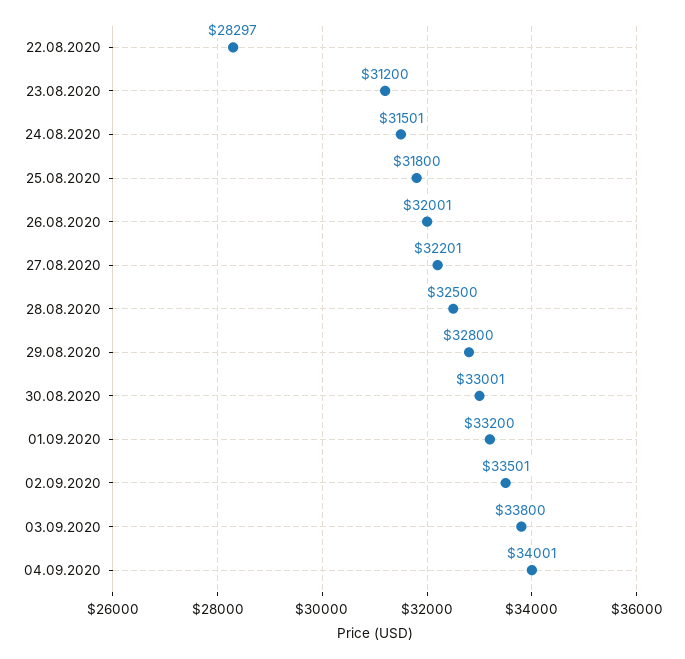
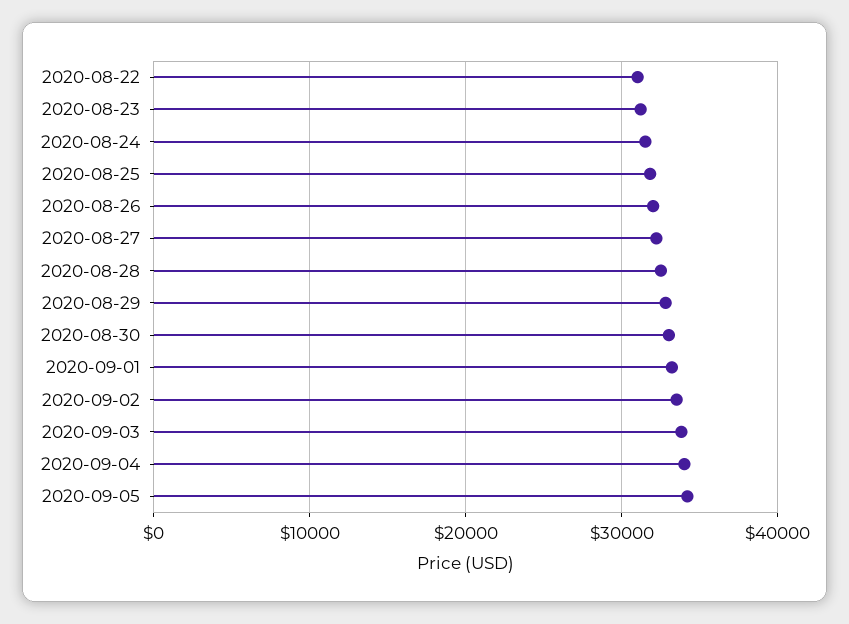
22.08.2020: 28297 -> 31000
2020-09-05: none -> 34000

